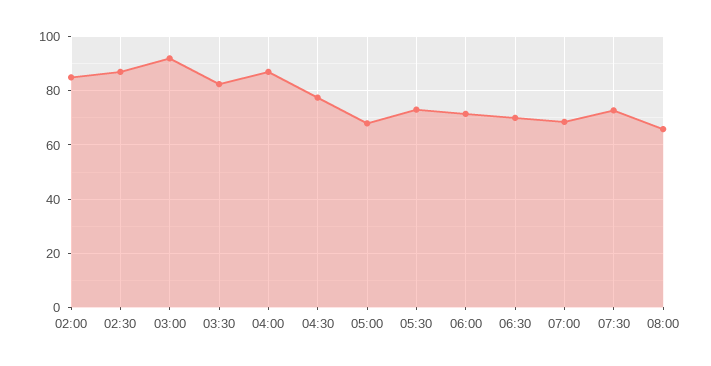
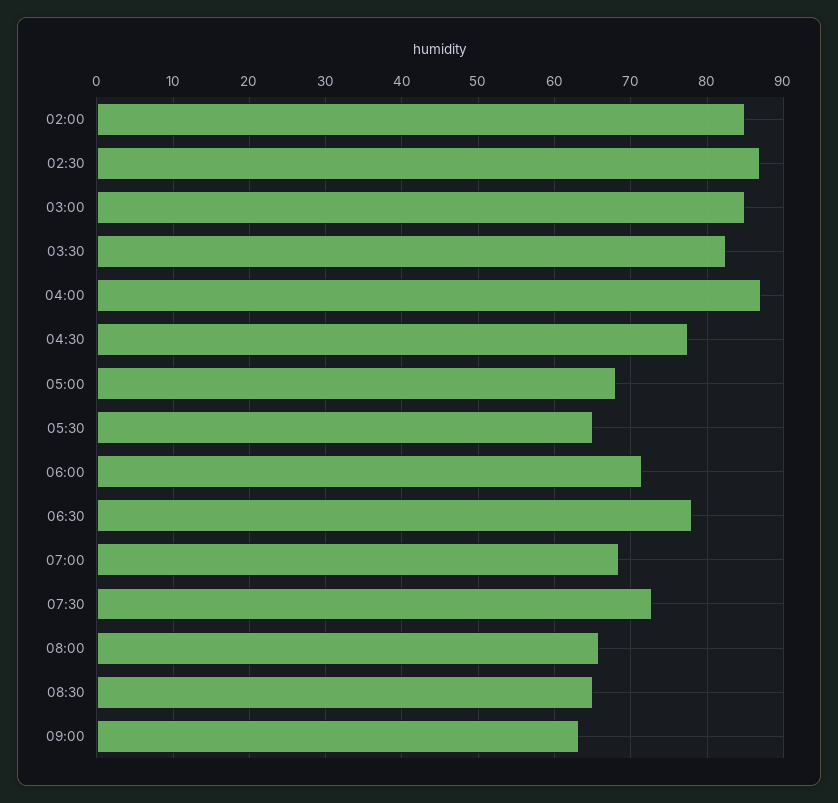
03:00: 92.5 -> 85
05:30: 72.5 -> 65
06:30: 70 -> 78
08:30: none -> 65
09:00: none -> 63

